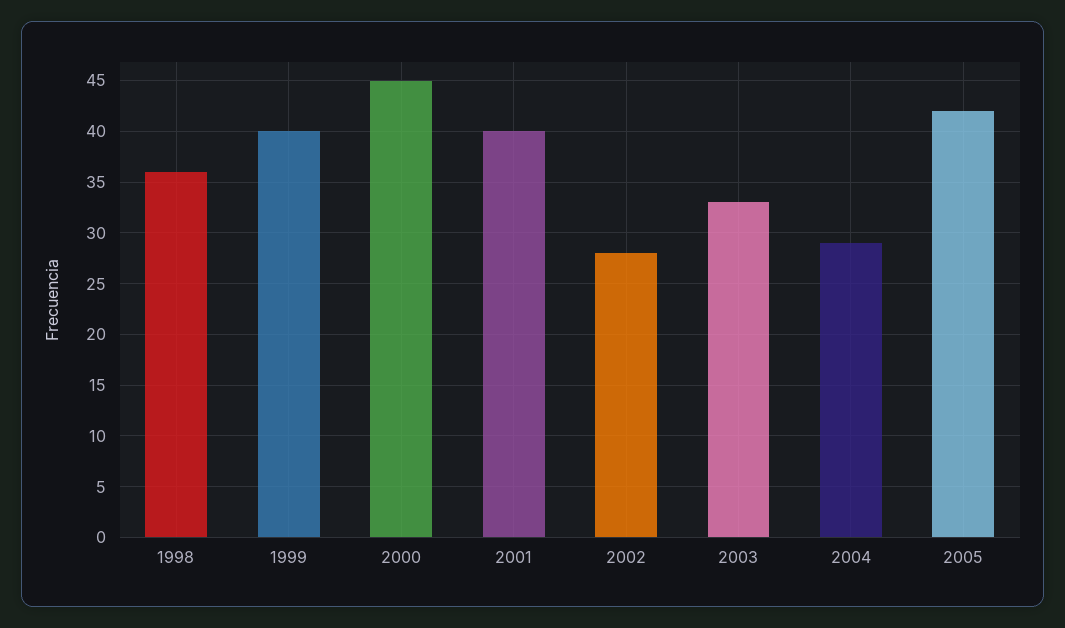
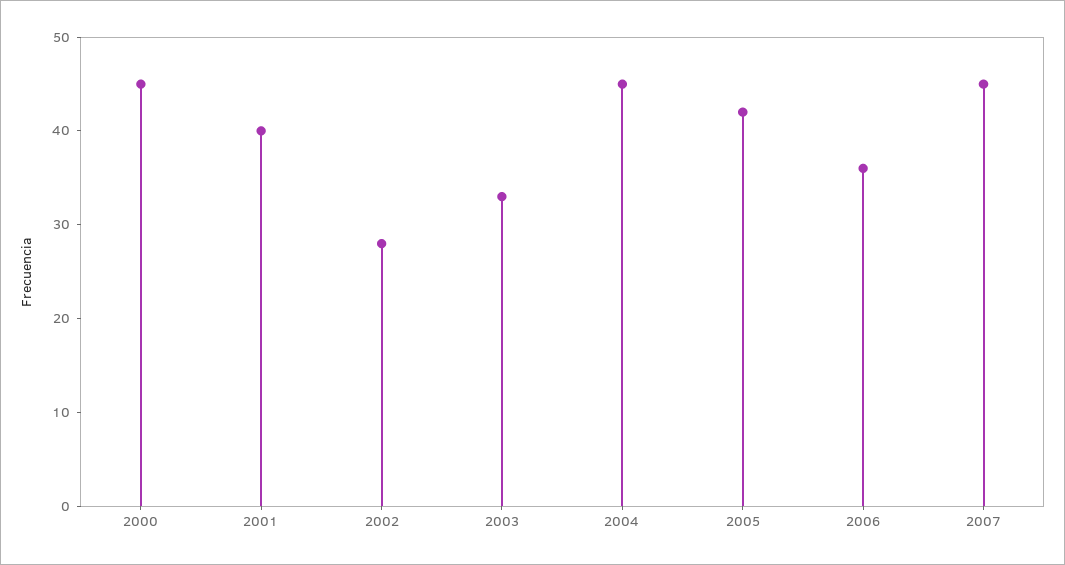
1998: 36 -> none
1999: 40 -> none
2004: 29 -> 45
2006: none -> 36
2007: none -> 45

